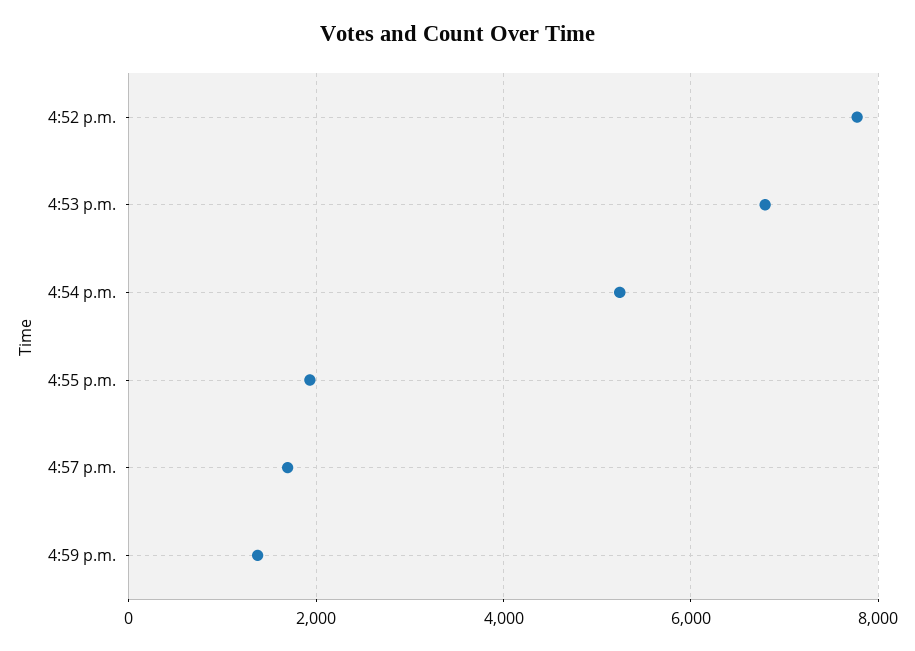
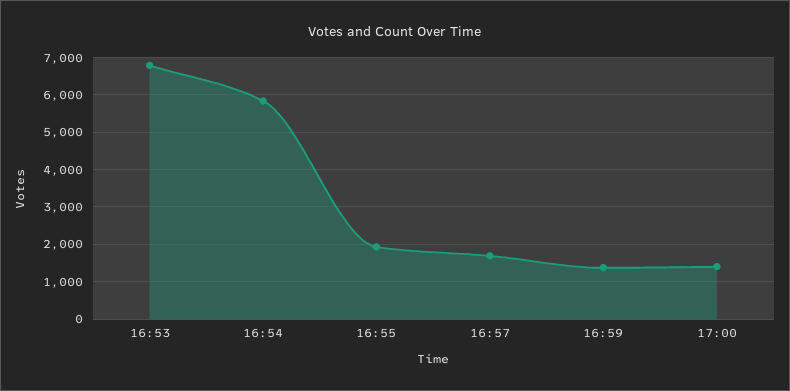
4:52 p.m.: 7800 -> none
4:54 p.m.: 5200 -> 5800
17:00: none -> 1400

